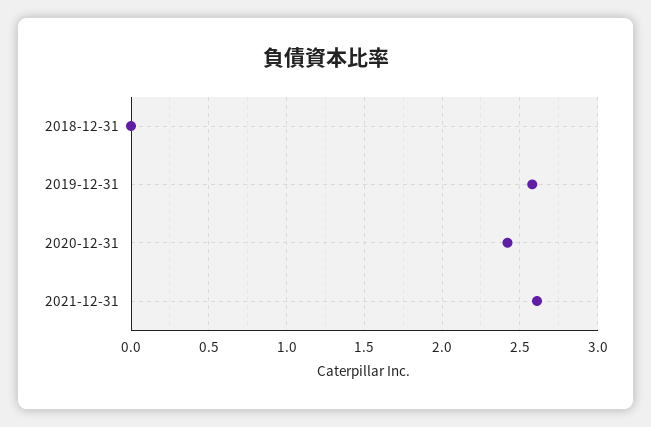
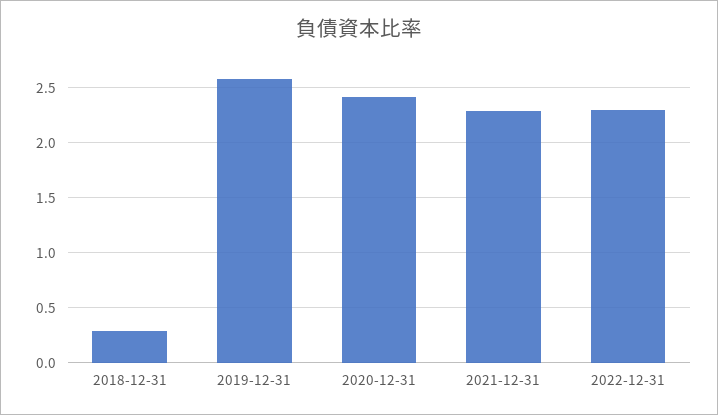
2018-12-31: 0 -> 0.3
2021-12-31: 2.6 -> 2.3
2022-12-31: none -> 2.3

